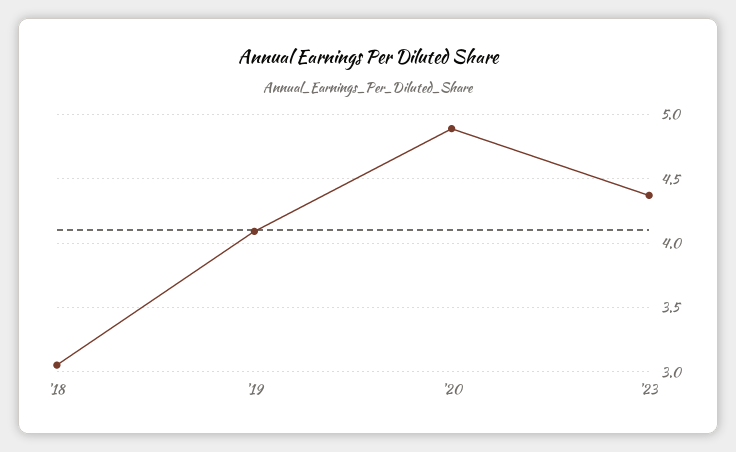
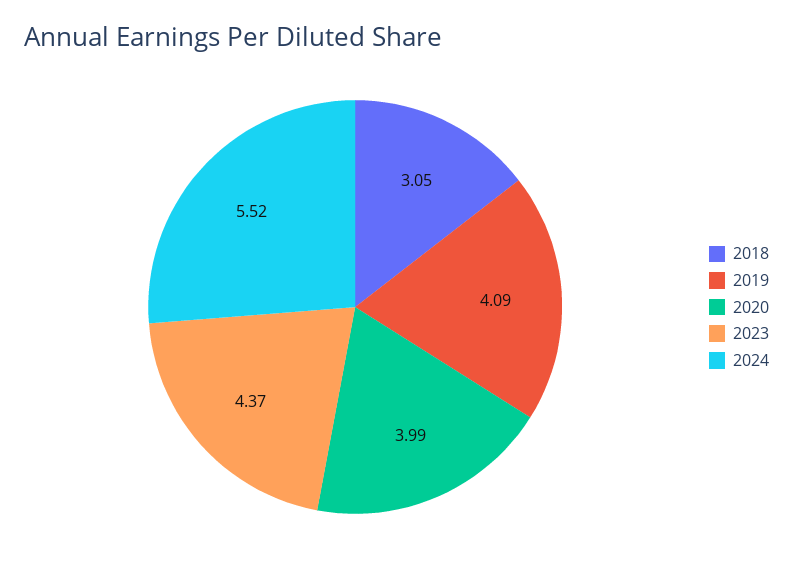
'20: 4.9 -> 3.99
2024: none -> 5.52

